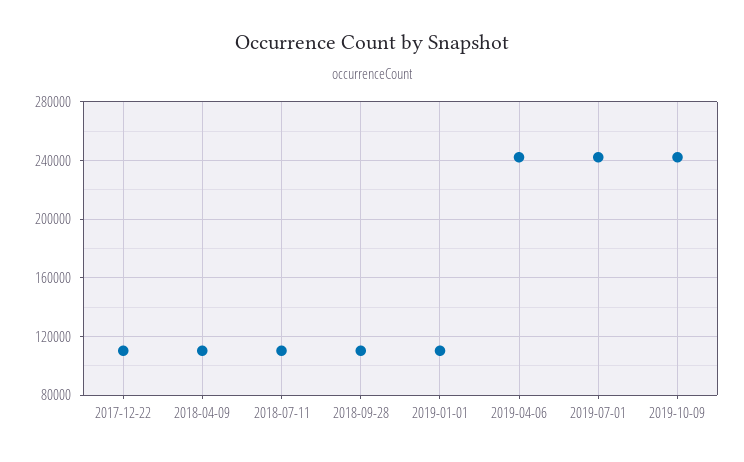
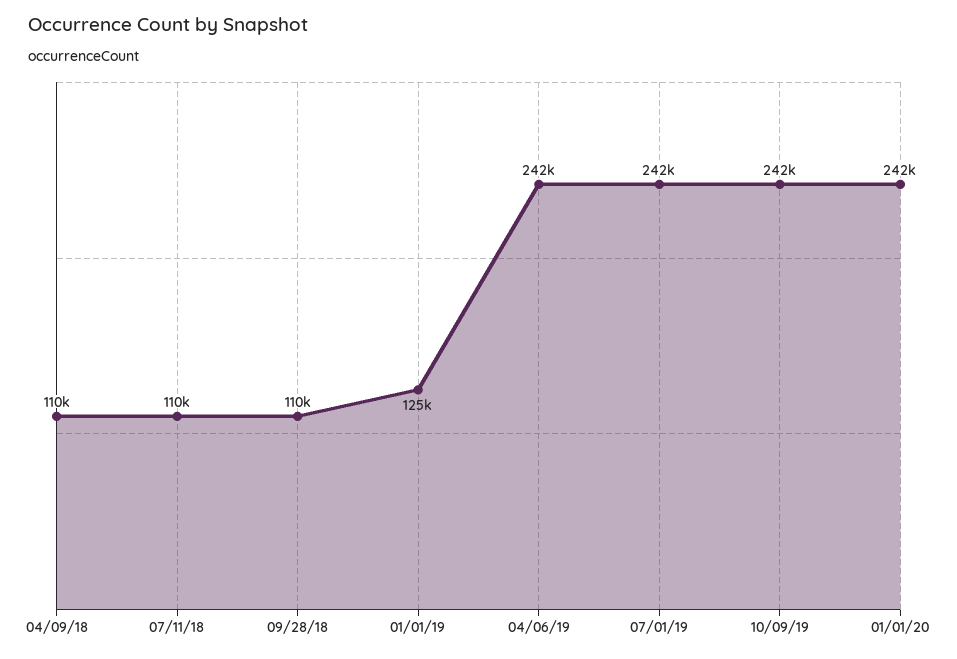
2017-12-22: 110000 -> none
2019-01-01: 110000 -> 125000
01/01/20: none -> 242000

